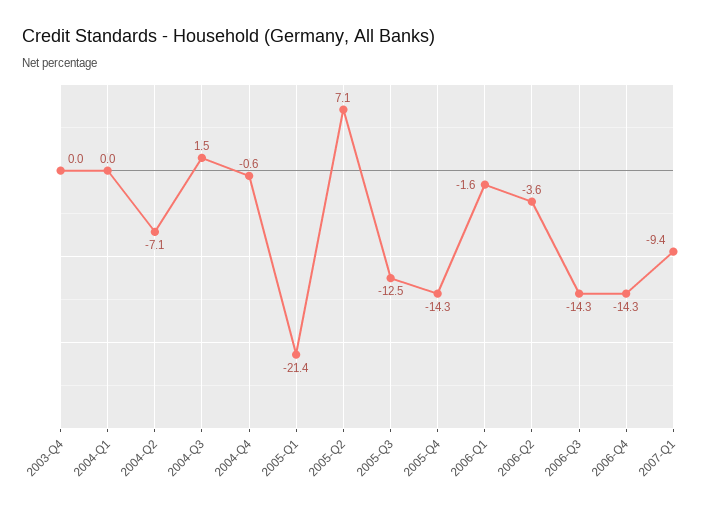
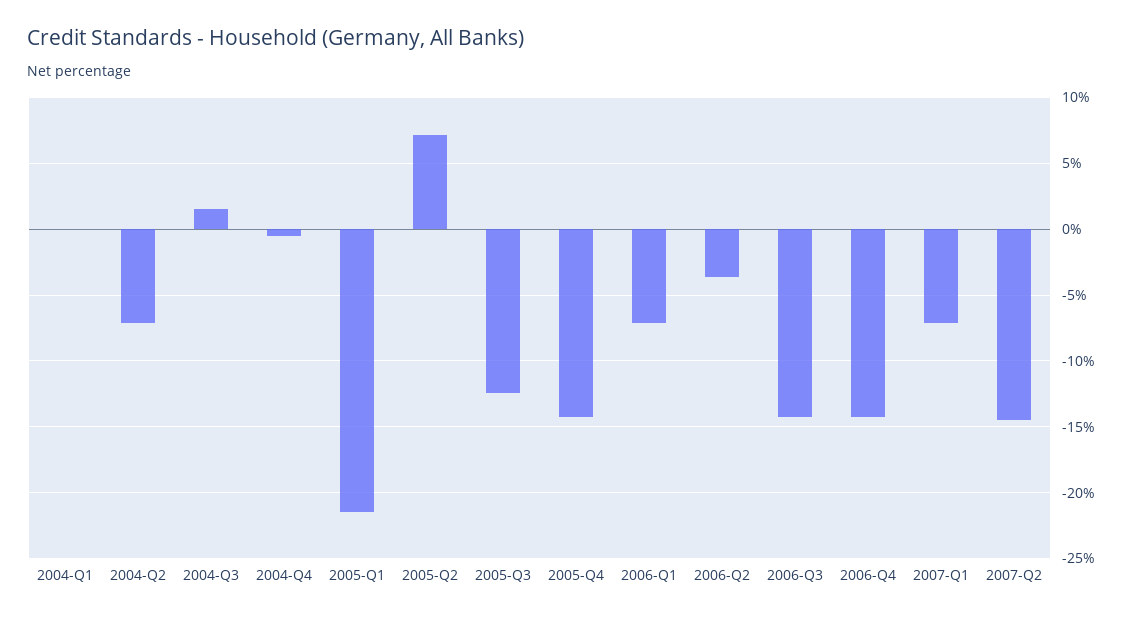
2003-Q4: 0 -> none
2006-Q1: -1.6 -> -7
2007-Q1: -9.4 -> -7
2007-Q2: none -> -14.5

